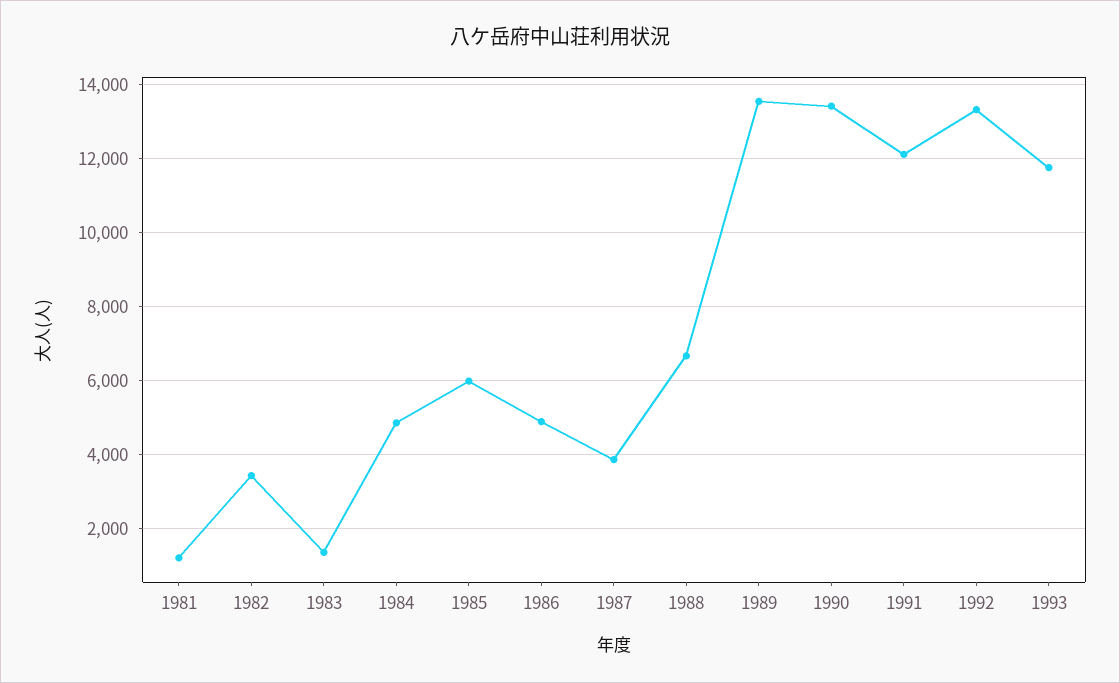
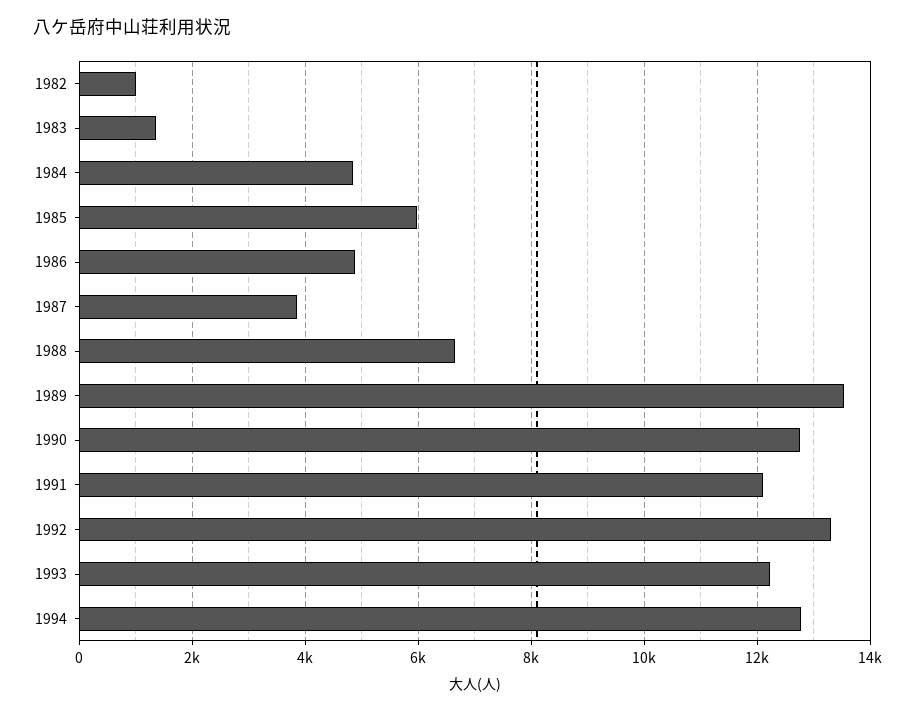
1981: 1200 -> none
1982: 3400 -> 1000
1990: 13400 -> 12800
1993: 11800 -> 12200
1994: none -> 12800

